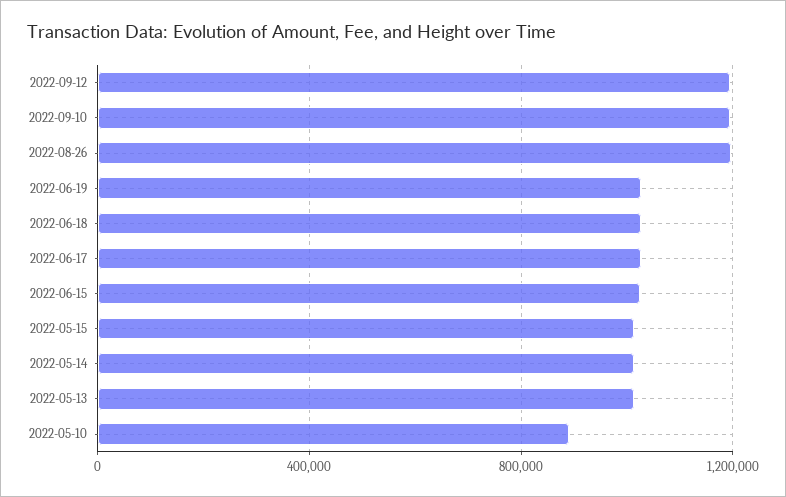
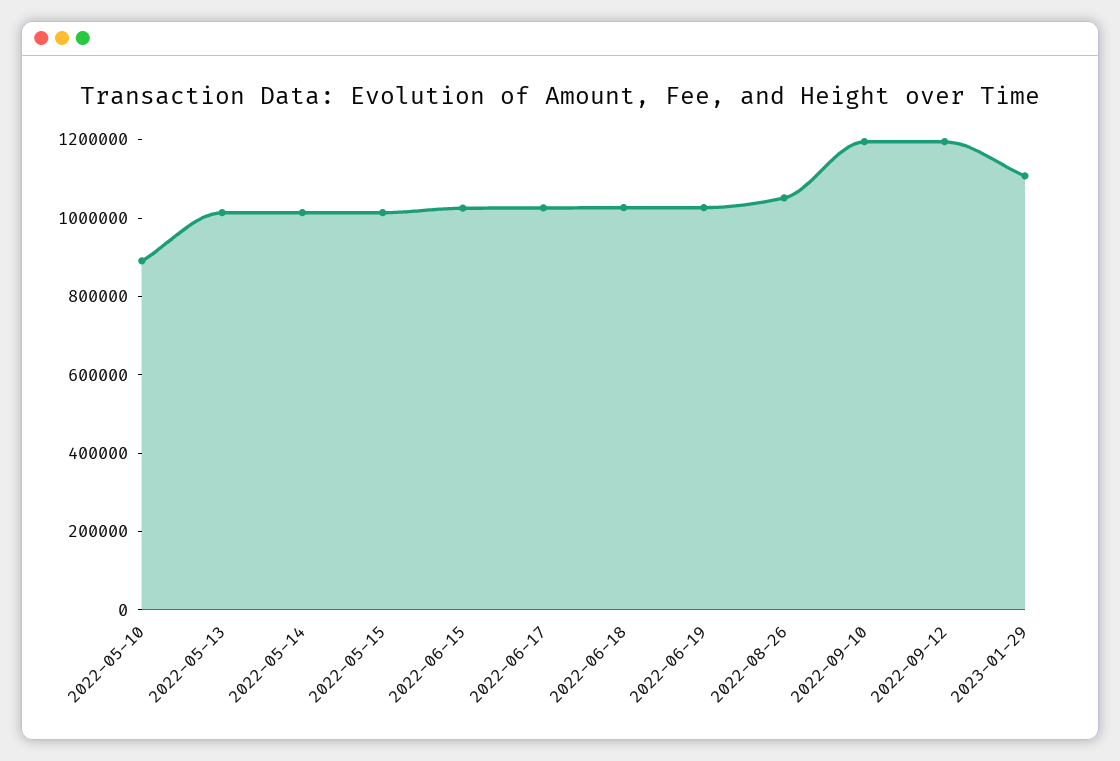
2022-08-26: 1200000 -> 1050000
2023-01-29: none -> 1100000

